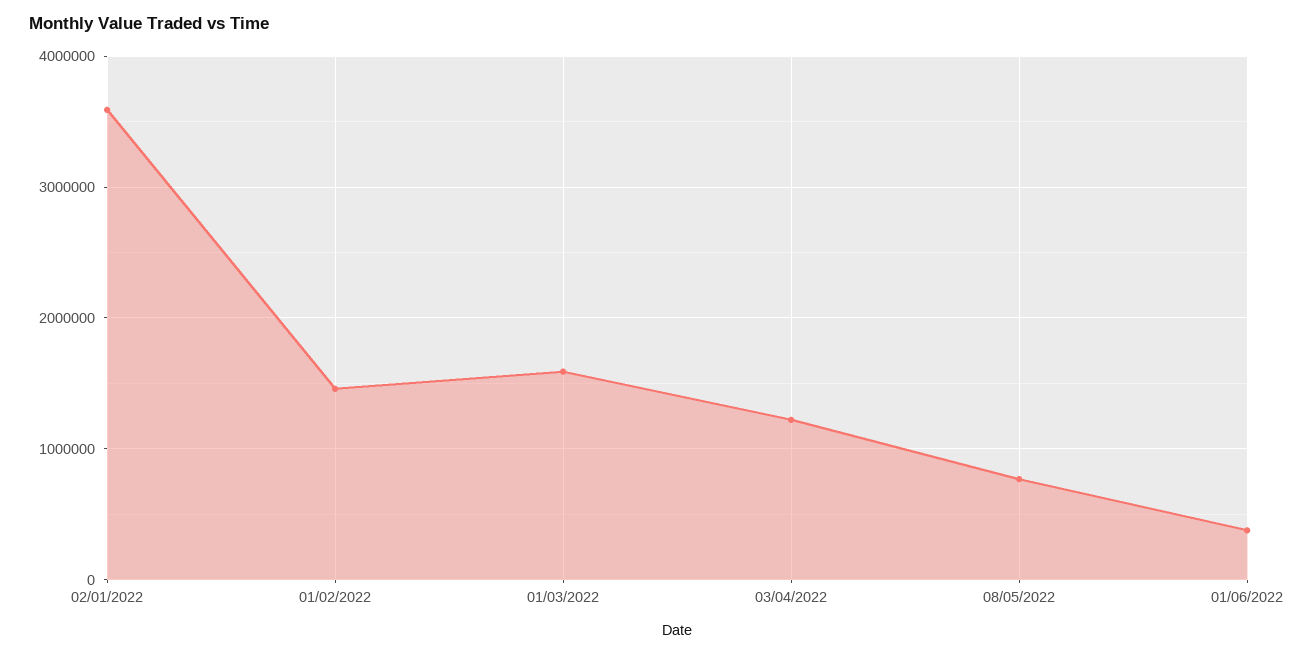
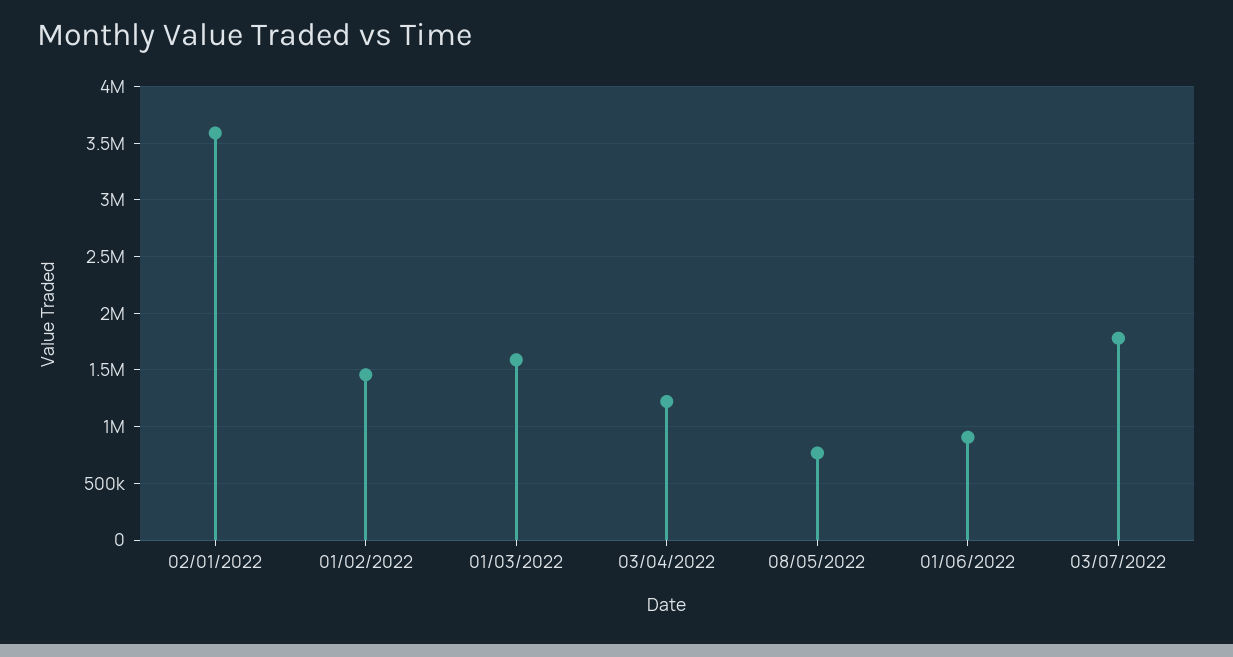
01/06/2022: 400000 -> 900000
03/07/2022: none -> 1800000

